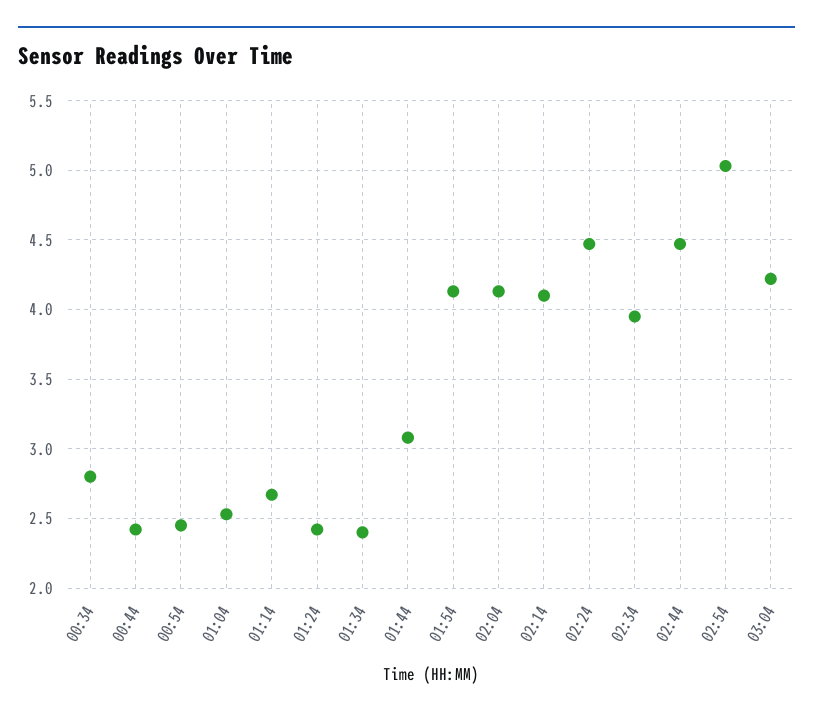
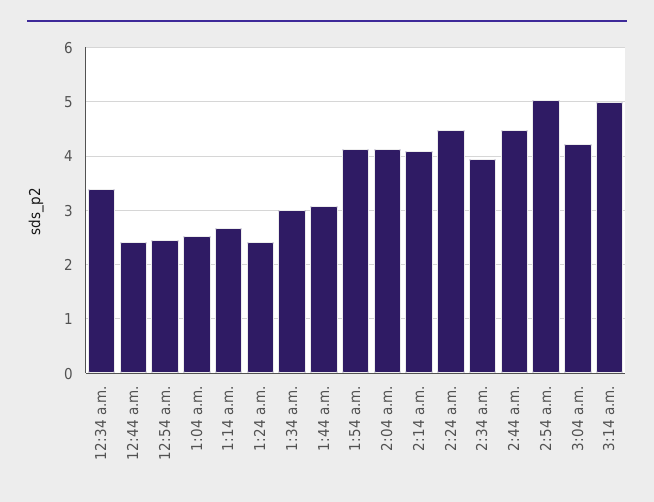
00:34: 2.8 -> 3.4
01:34: 2.4 -> 3
3:14 a.m.: none -> 5

